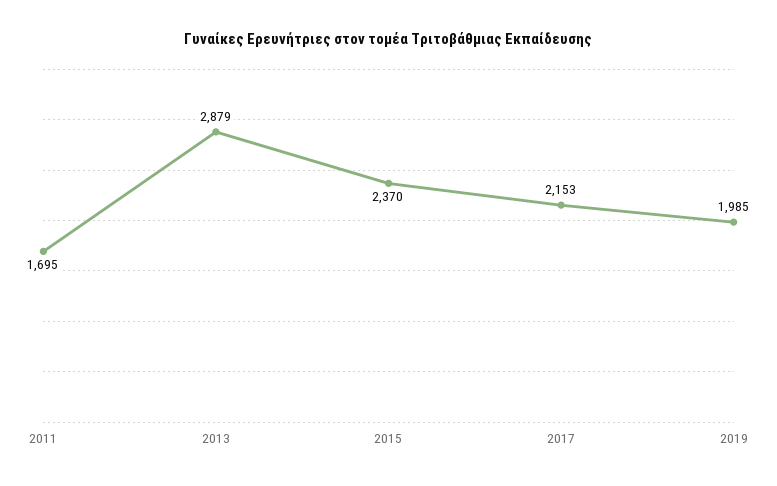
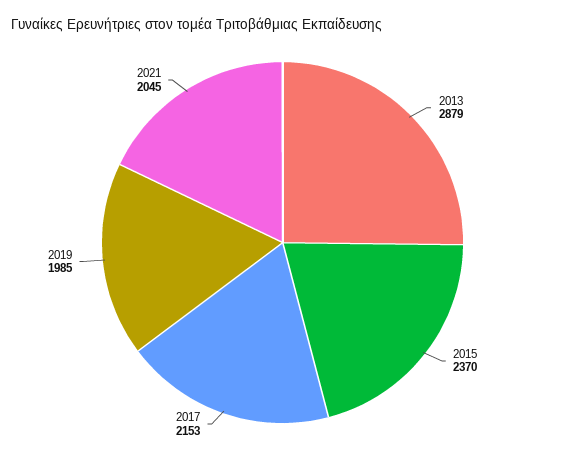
2011: 1695 -> none
2021: none -> 2045

